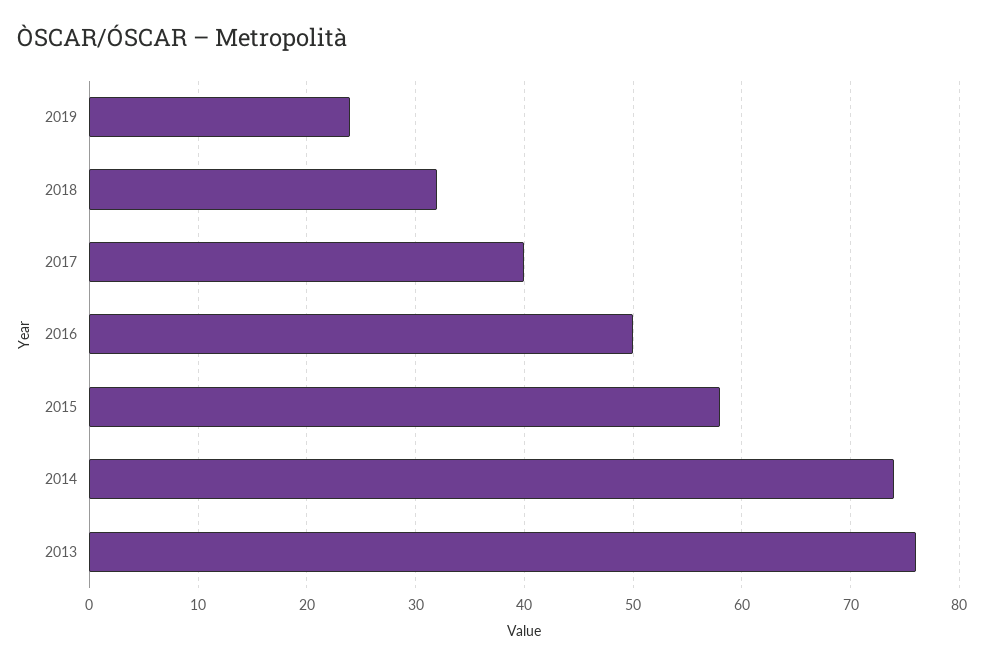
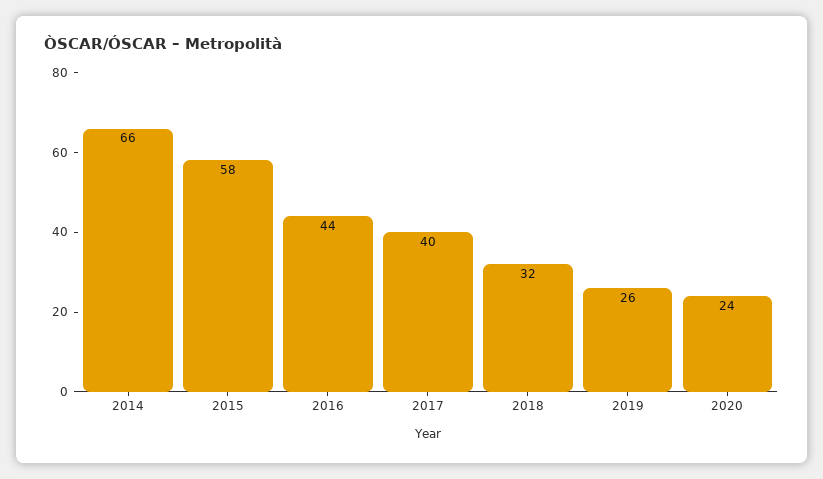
2019: 24 -> 26
2016: 50 -> 44
2014: 74 -> 66
2013: 76 -> none
2020: none -> 24

